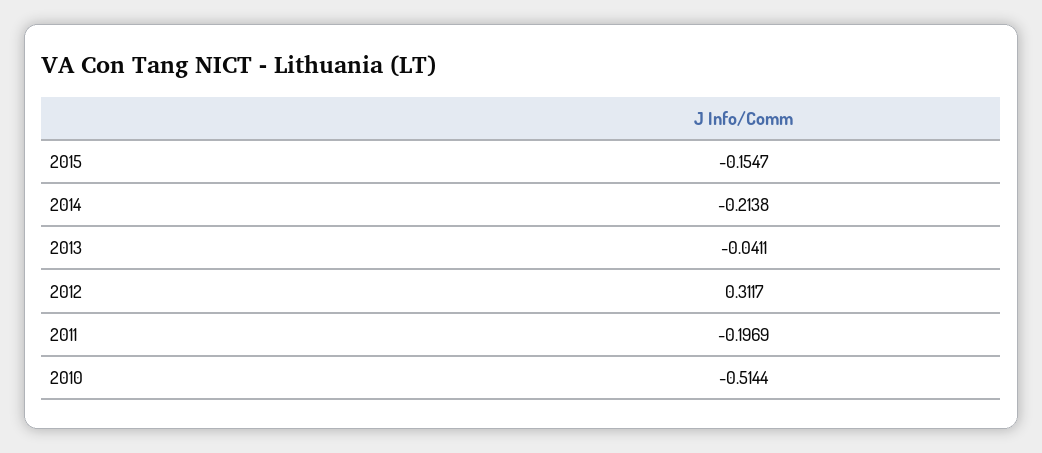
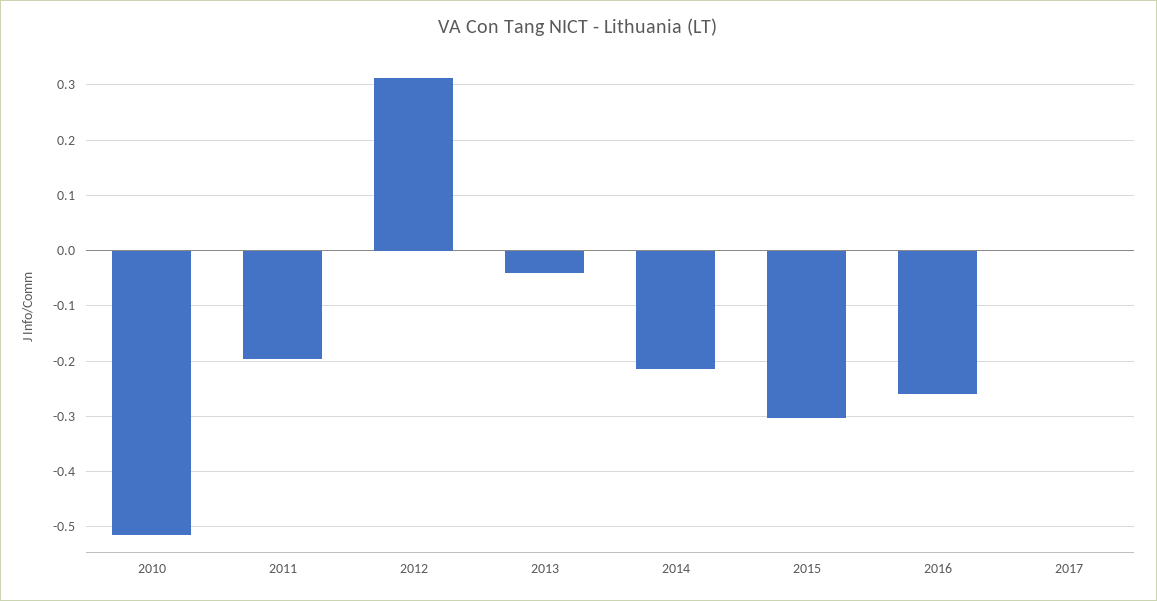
2015: -0.1547 -> -0.3
2016: none -> -0.26
2017: none -> 0

